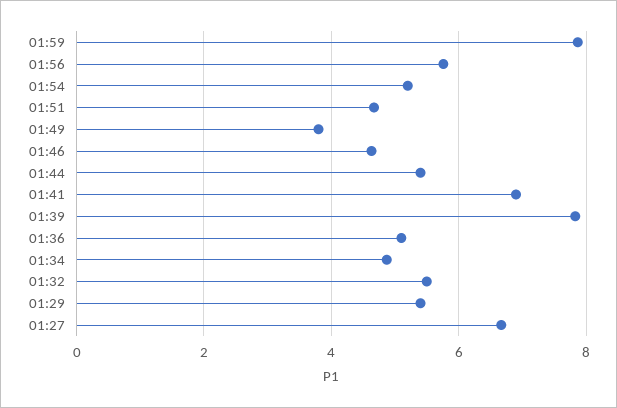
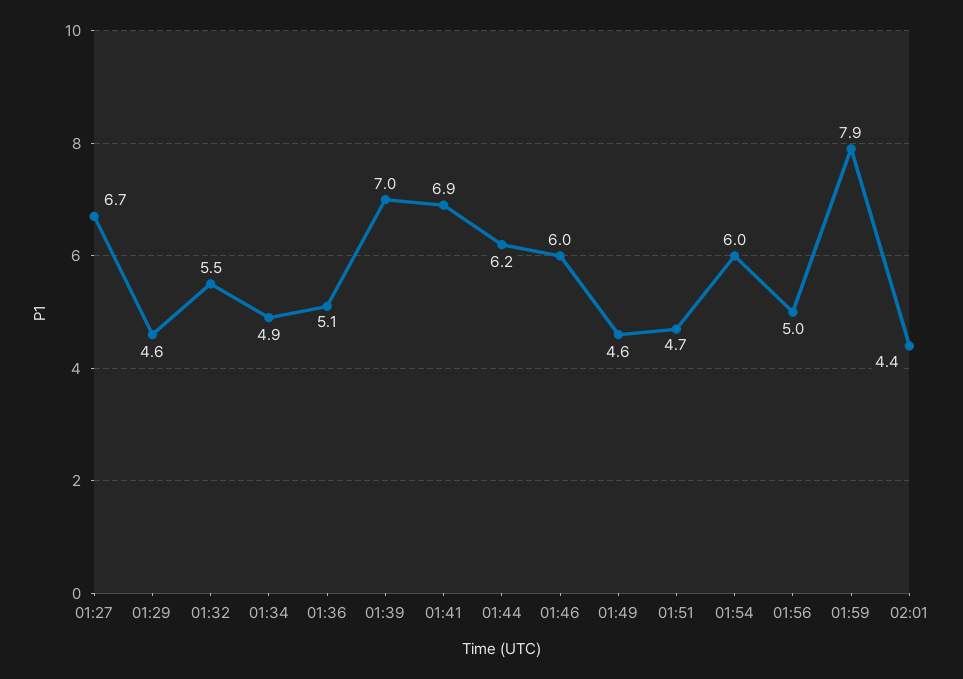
01:56: 5.8 -> 5
01:54: 5.2 -> 6
01:49: 3.8 -> 4.6
01:46: 4.6 -> 6
01:44: 5.4 -> 6.2
01:39: 7.8 -> 7
01:29: 5.4 -> 4.6
02:01: none -> 4.4

